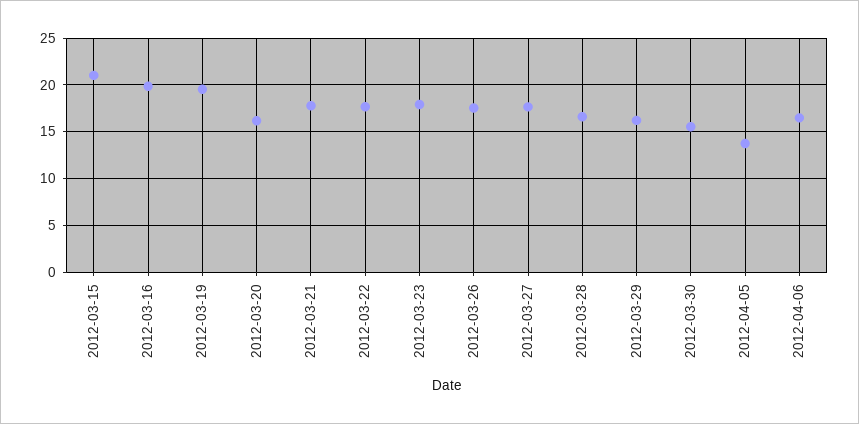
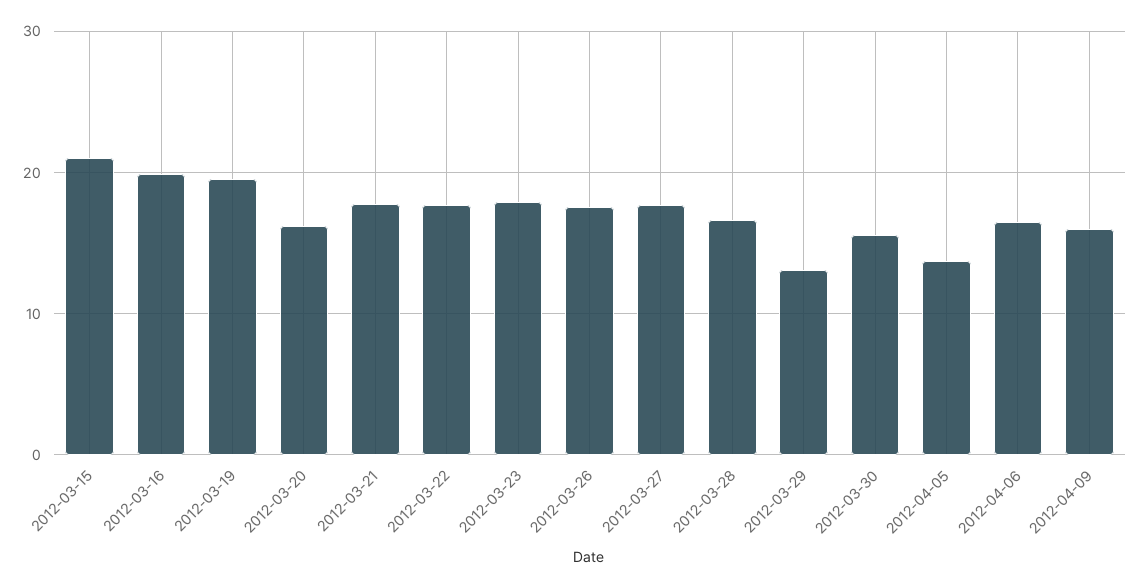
2012-03-29: 16 -> 13
2012-04-09: none -> 16

